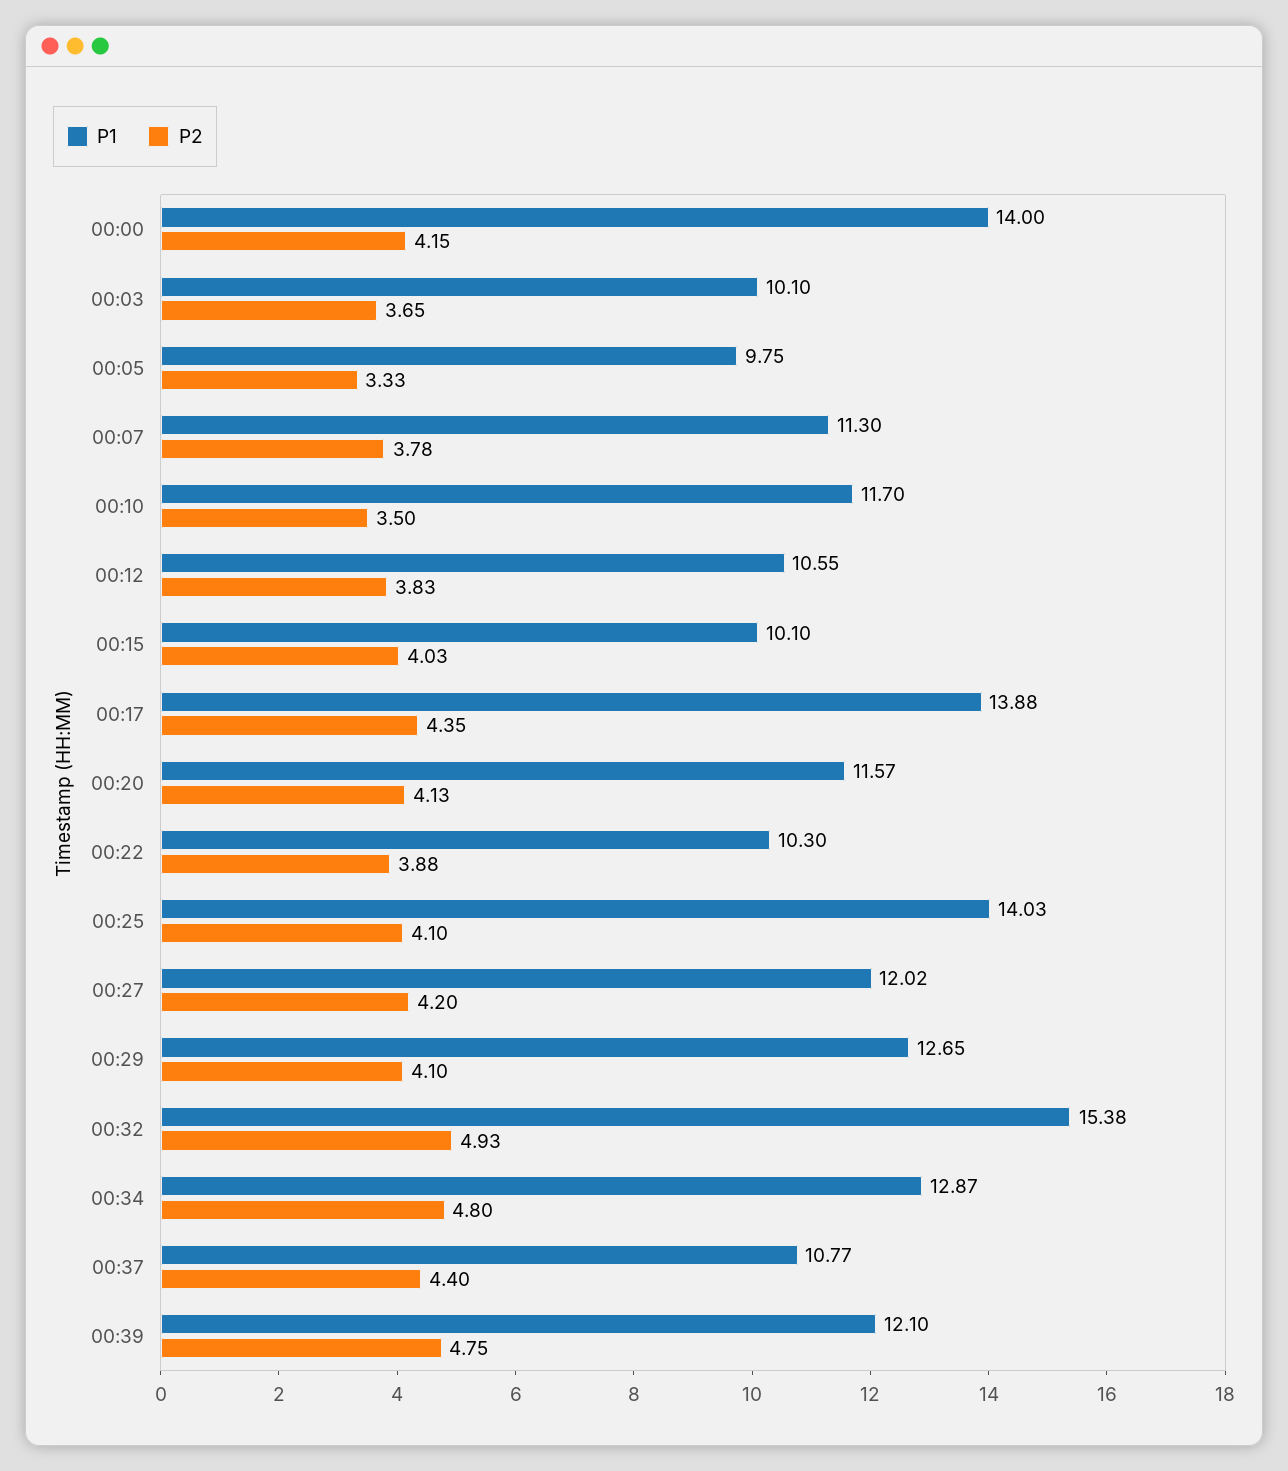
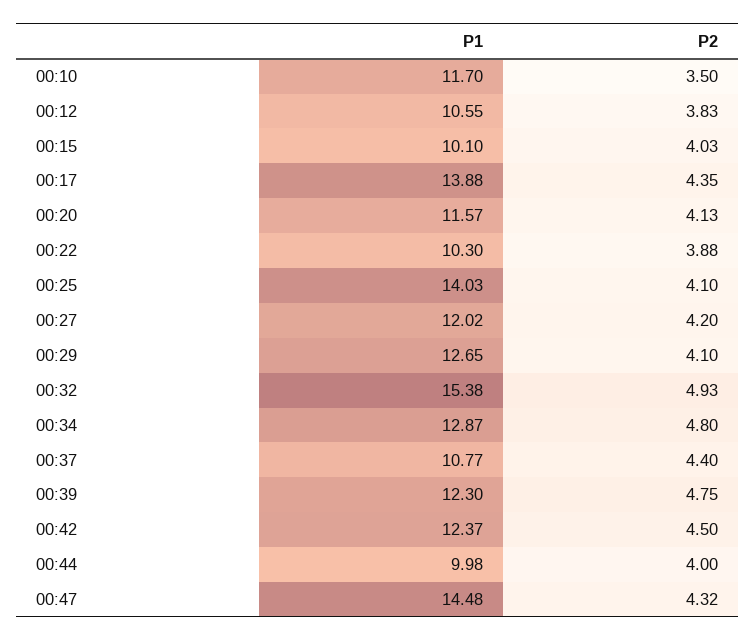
P1, 00:00: 14 -> none
P2, 00:00: 4.15 -> none
P1, 00:03: 10.1 -> none
P2, 00:03: 3.65 -> none
P1, 00:05: 9.75 -> none
P2, 00:05: 3.33 -> none
P1, 00:07: 11.3 -> none
P2, 00:07: 3.78 -> none
P1, 00:39: 12.1 -> 12.3
P1, 00:42: none -> 12.37
P2, 00:42: none -> 4.5
P1, 00:44: none -> 9.98
P2, 00:44: none -> 4
P1, 00:47: none -> 14.48
P2, 00:47: none -> 4.32

